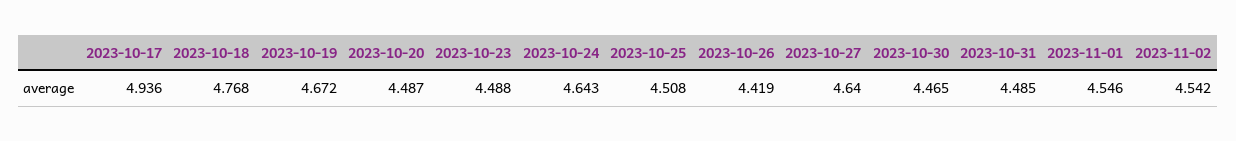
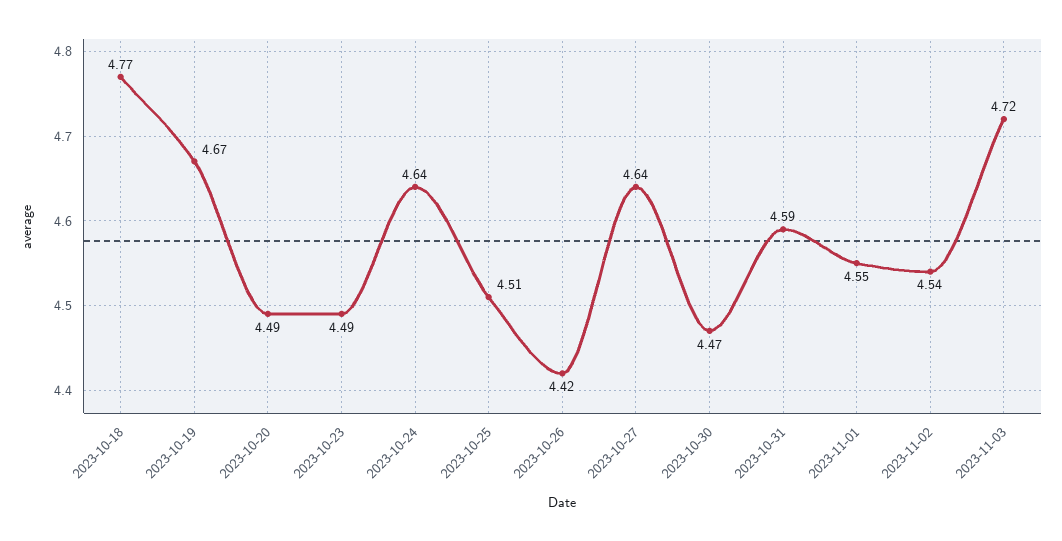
2023-10-17: 4.936 -> none
2023-10-31: 4.485 -> 4.59
2023-11-03: none -> 4.72

